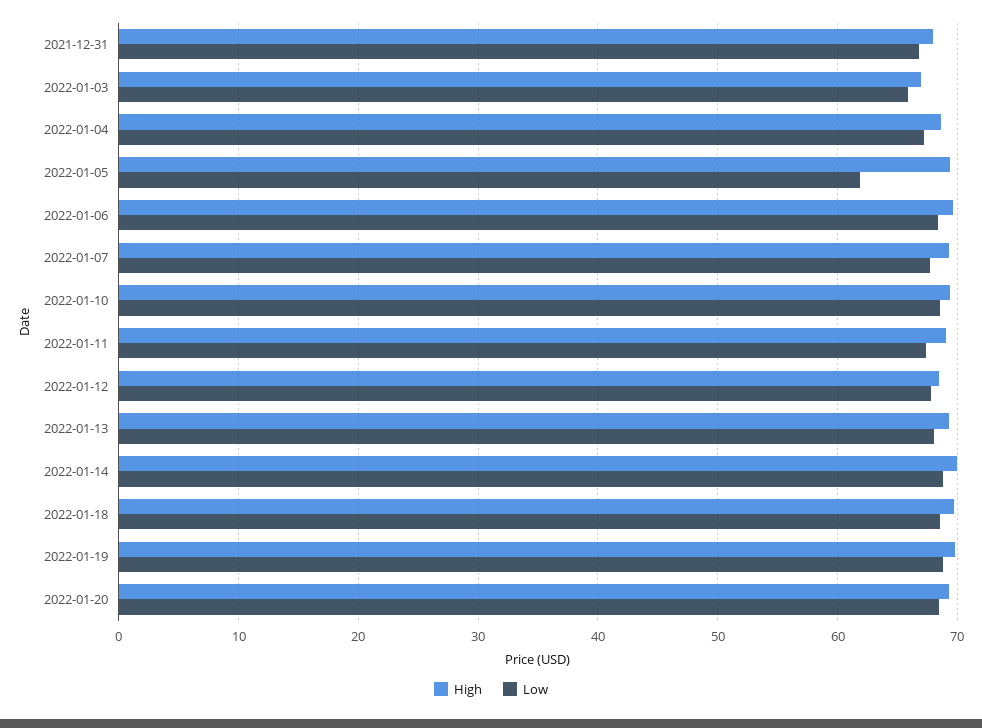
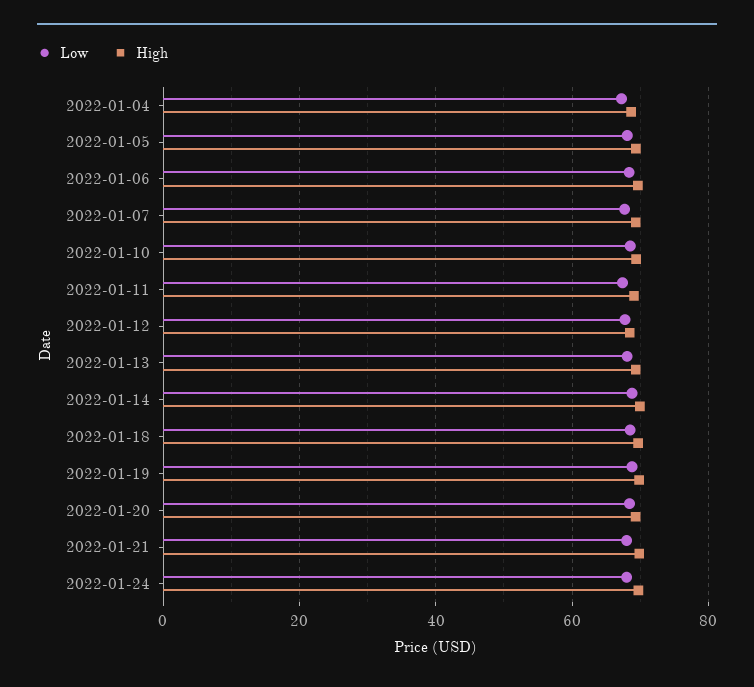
High, 2021-12-31: 68 -> none
Low, 2021-12-31: 67 -> none
High, 2022-01-03: 67 -> none
Low, 2022-01-03: 66 -> none
Low, 2022-01-05: 62 -> 68
Low, 2022-01-21: none -> 68
High, 2022-01-21: none -> 70
Low, 2022-01-24: none -> 68
High, 2022-01-24: none -> 70

